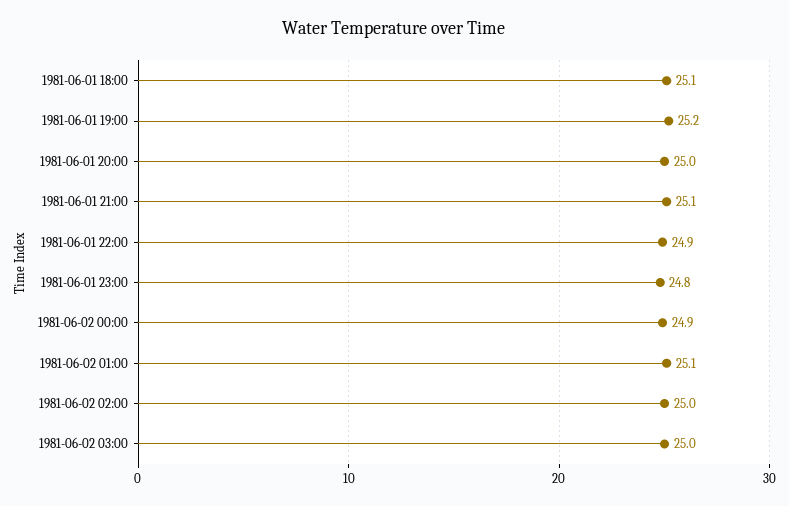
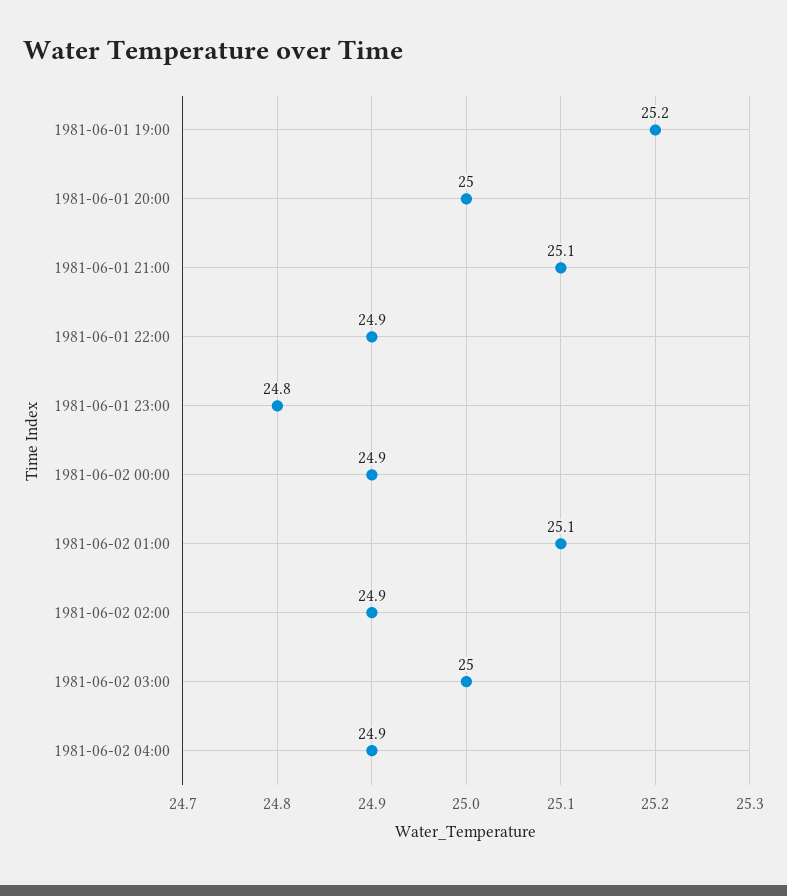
1981-06-01 18:00: 25.1 -> none
1981-06-02 02:00: 25 -> 24.9
1981-06-02 04:00: none -> 24.9

